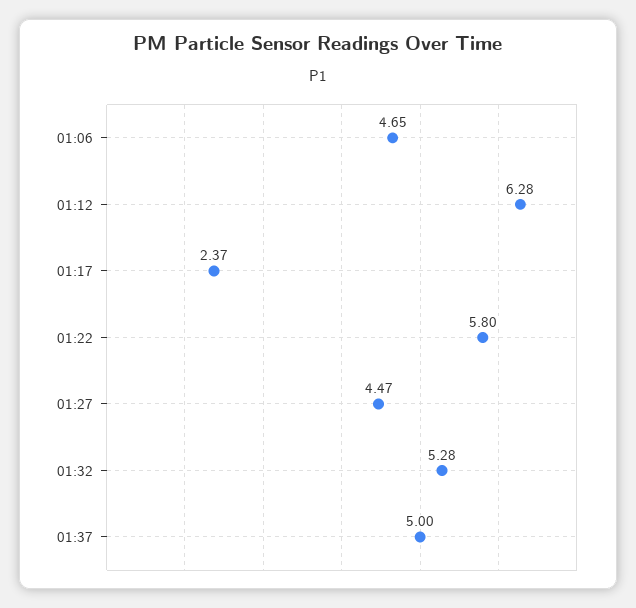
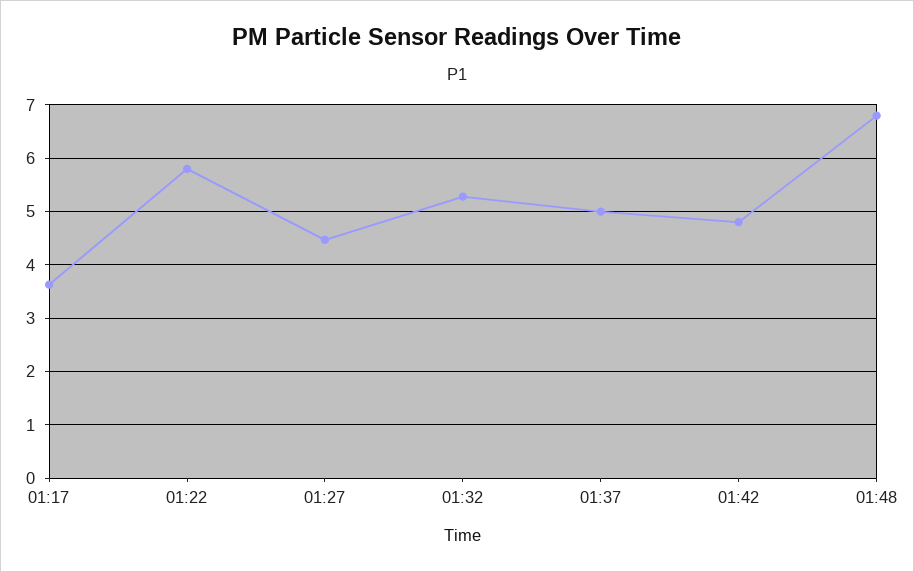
01:06: 4.65 -> none
01:12: 6.28 -> none
01:17: 2.37 -> 3.6
01:42: none -> 4.8
01:48: none -> 6.8

